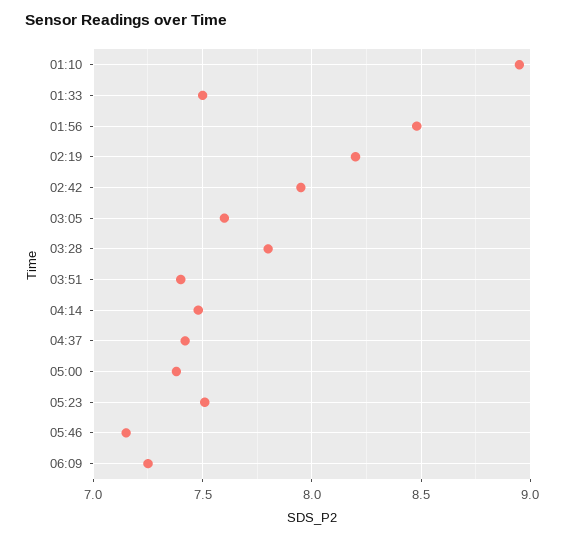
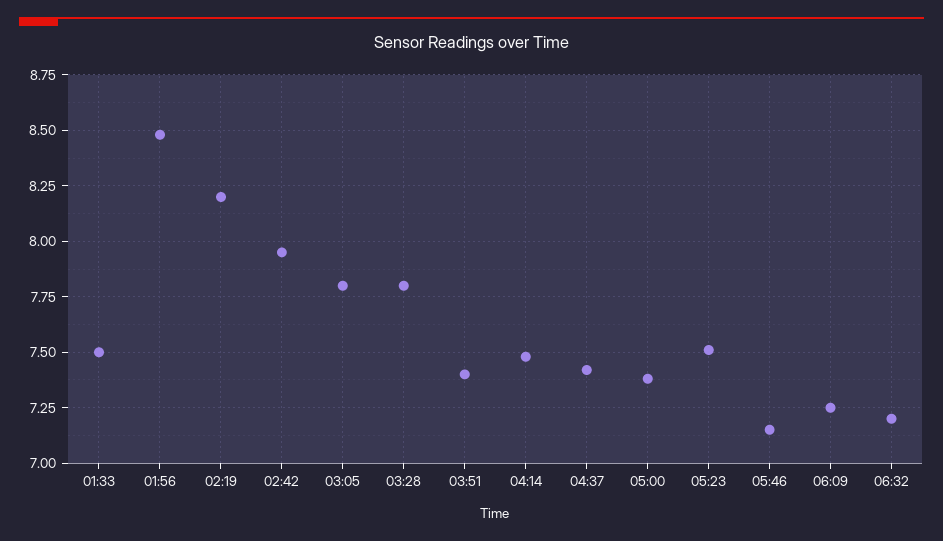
01:10: 8.95 -> none
03:05: 7.6 -> 7.8
06:32: none -> 7.2

